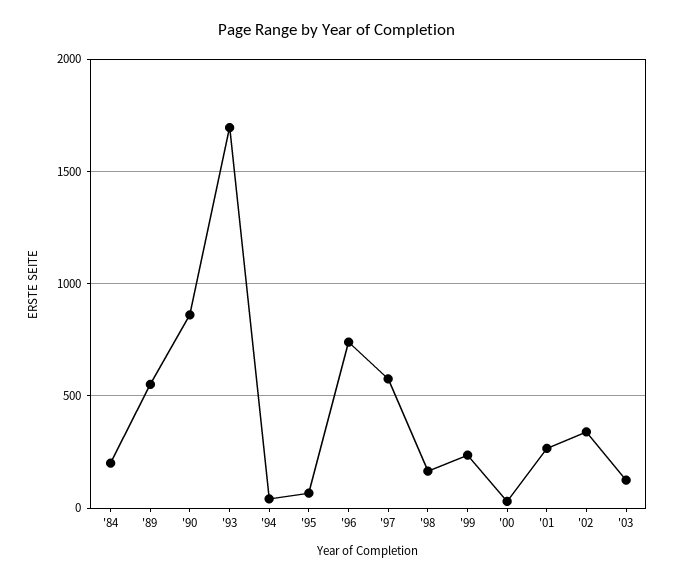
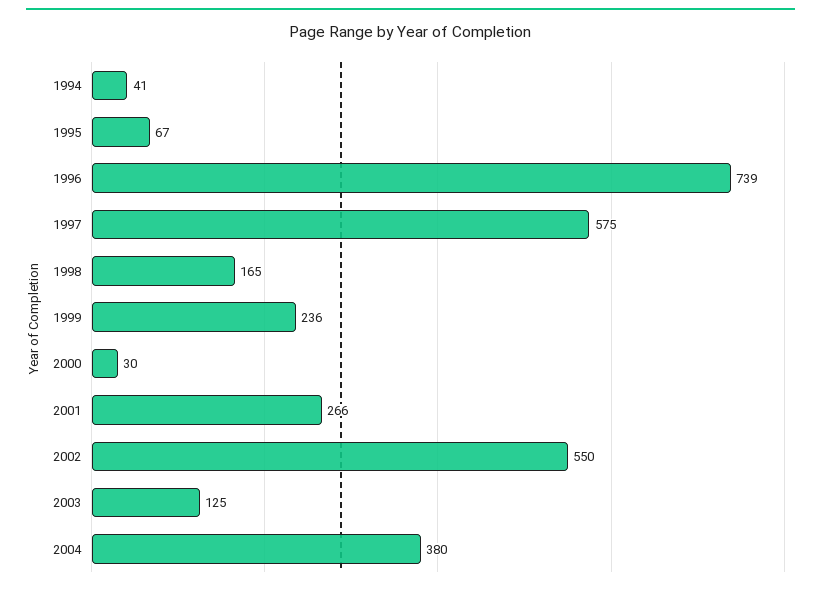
'84: 200 -> none
'89: 550 -> none
'90: 850 -> none
'93: 1700 -> none
'02: 350 -> 550
2004: none -> 380

